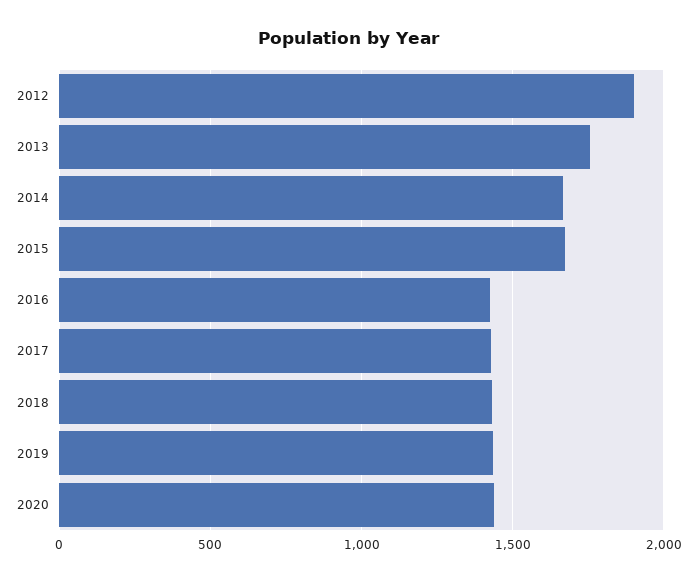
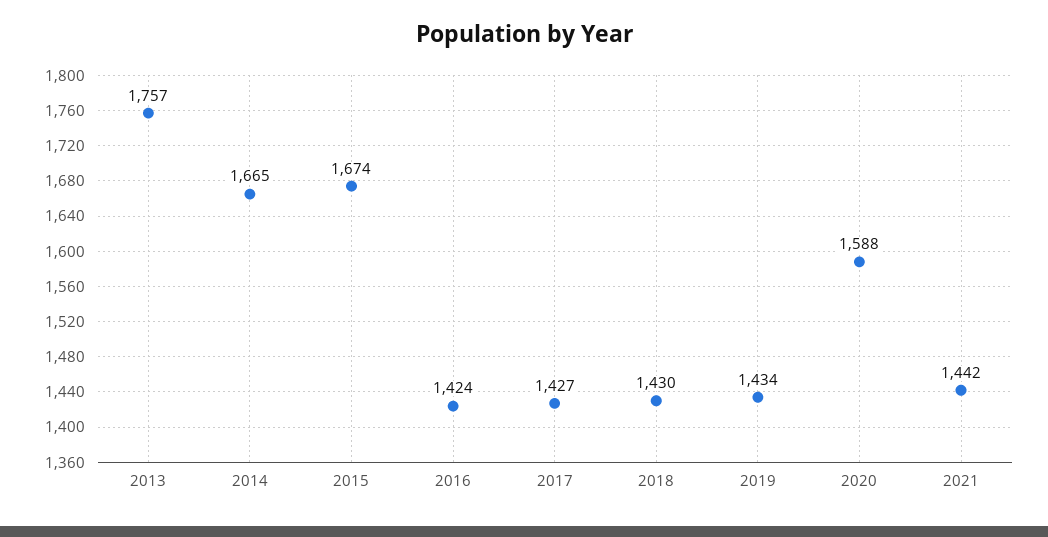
2012: 1900 -> none
2020: 1450 -> 1588
2021: none -> 1442

